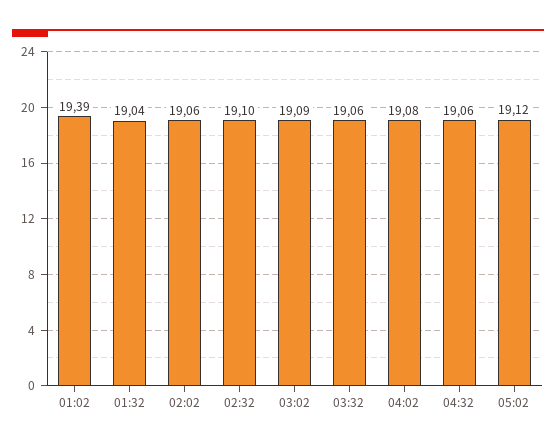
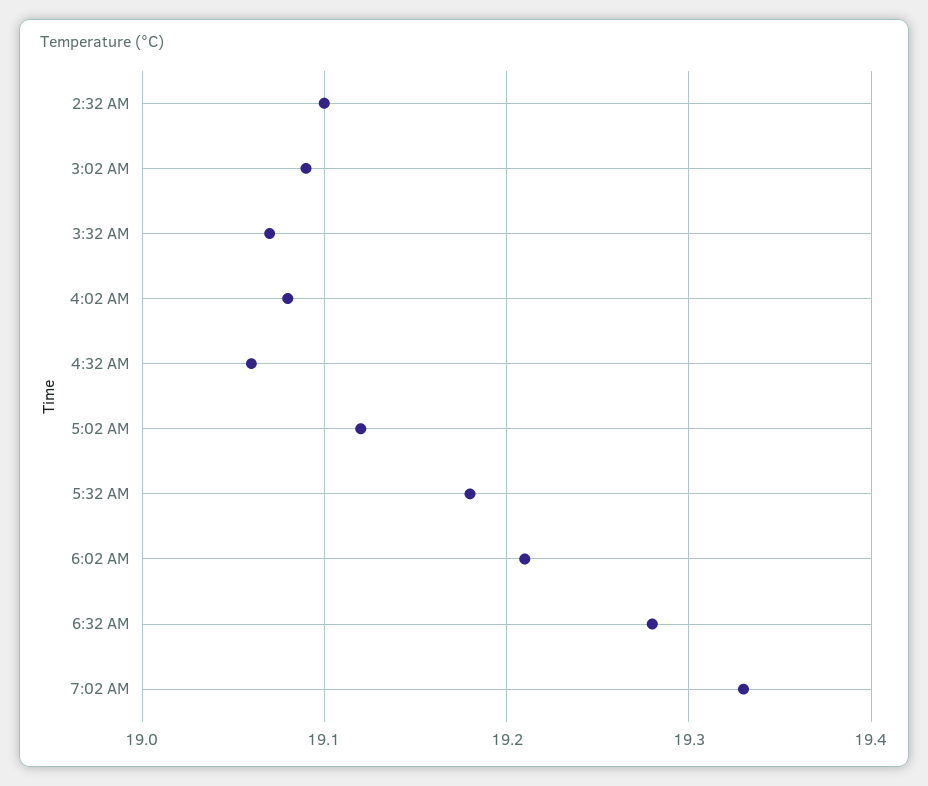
01:02: 19.39 -> none
01:32: 19.04 -> none
02:02: 19.06 -> none
03:32: 19.06 -> 19.07
5:32 AM: none -> 19.18
6:02 AM: none -> 19.21
6:32 AM: none -> 19.28
7:02 AM: none -> 19.33

